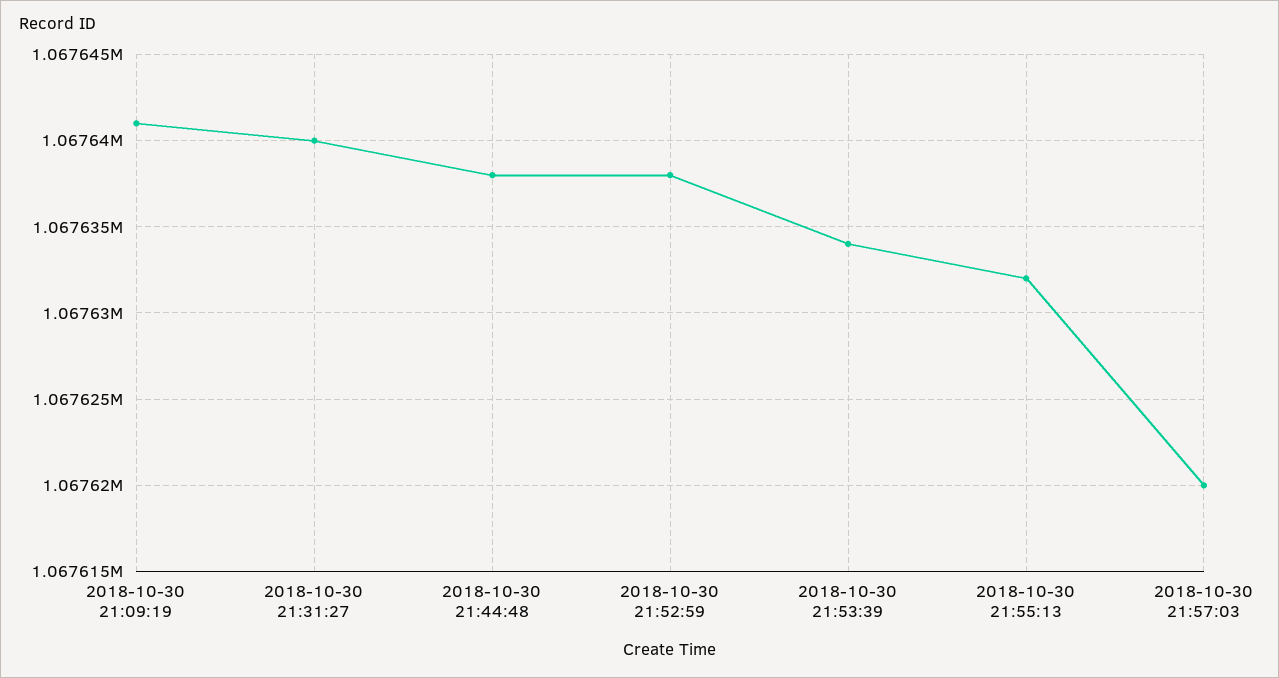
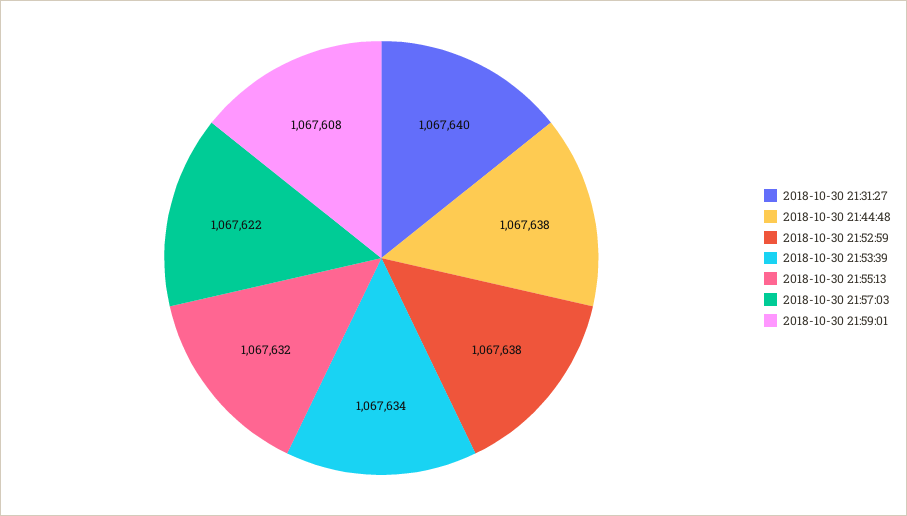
2018-10-30 21:09:19: 1067641 -> none
2018-10-30 21:57:03: 1067620 -> 1067622
2018-10-30 21:59:01: none -> 1067608

